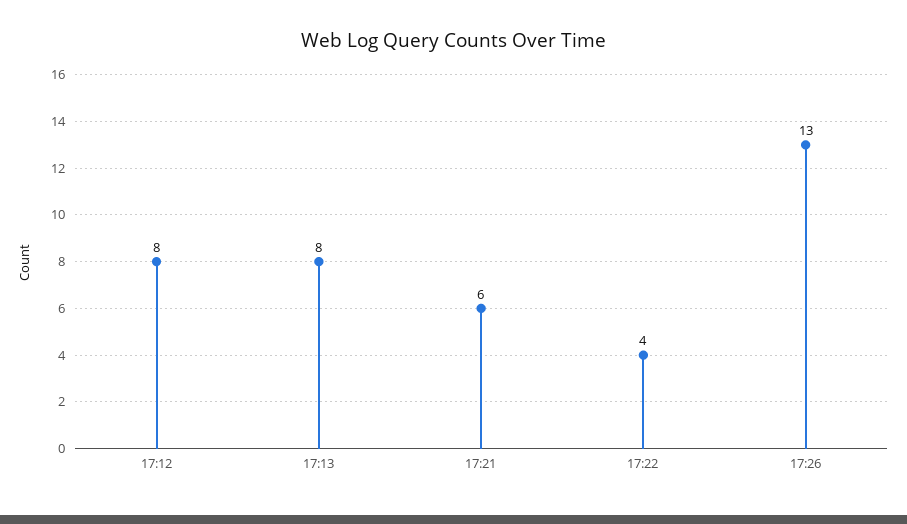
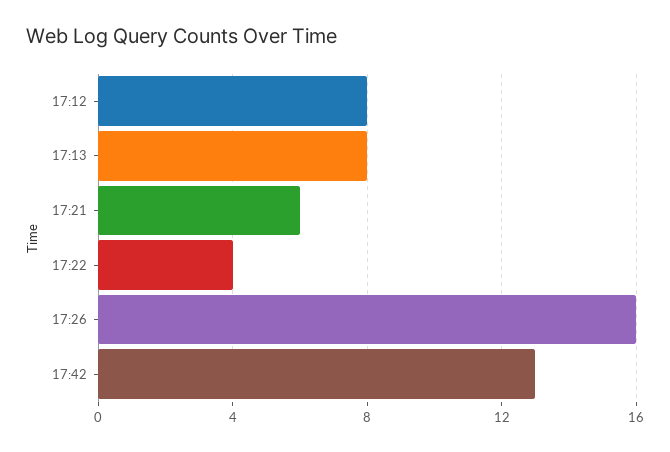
17:26: 13 -> 16
17:42: none -> 13

